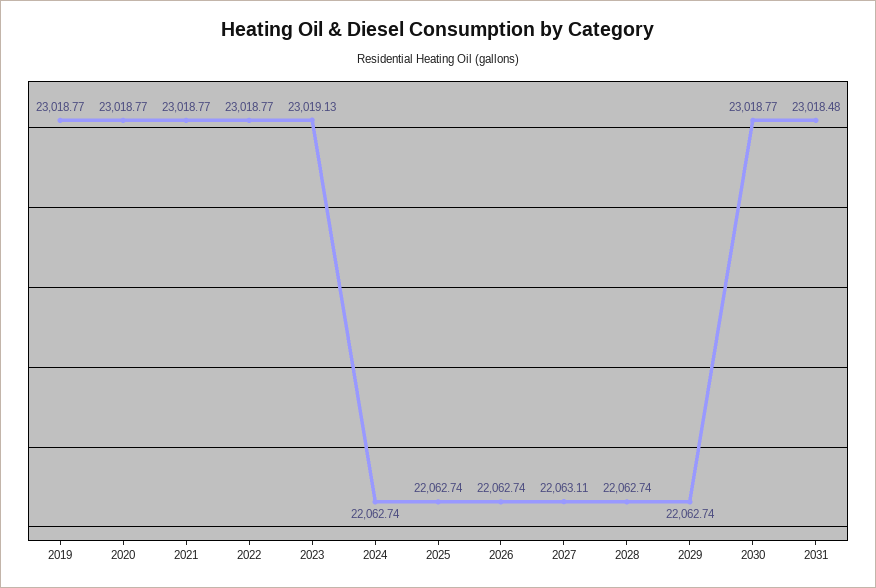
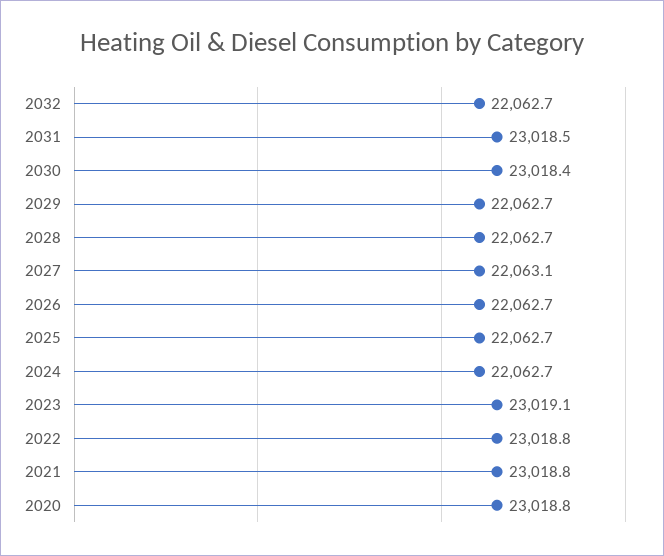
2019: 23018.77 -> none
2030: 23018.77 -> 23018.4
2032: none -> 22062.7

